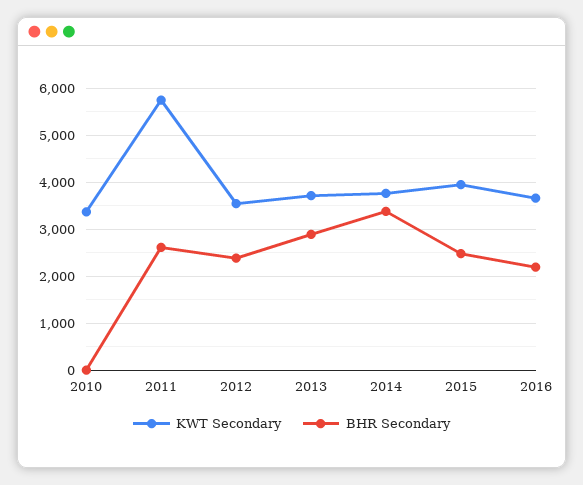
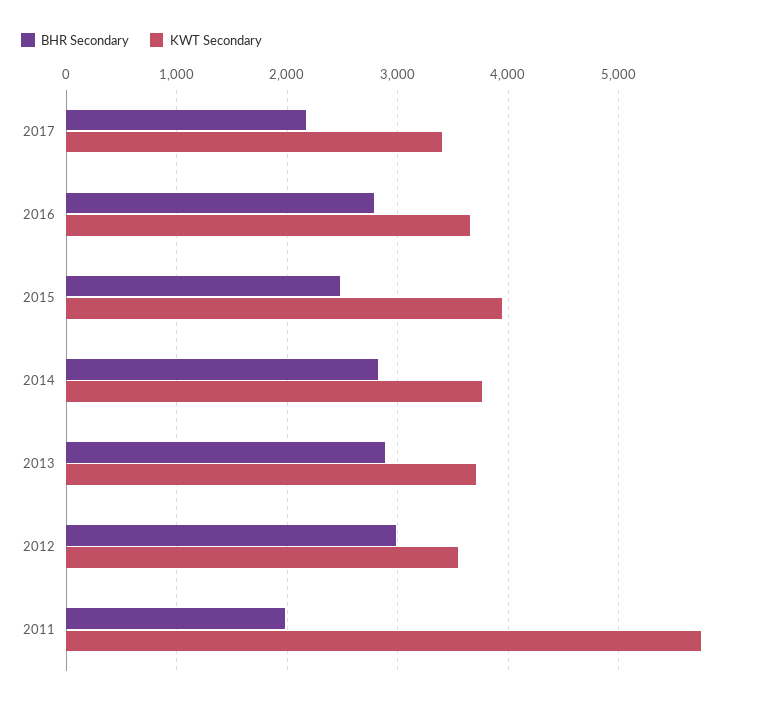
KWT Secondary, 2010: 3400 -> none
BHR Secondary, 2010: 0 -> none
BHR Secondary, 2011: 2600 -> 2000
BHR Secondary, 2012: 2400 -> 3000
BHR Secondary, 2014: 3400 -> 2800
BHR Secondary, 2016: 2200 -> 2800
BHR Secondary, 2017: none -> 2200
KWT Secondary, 2017: none -> 3400

